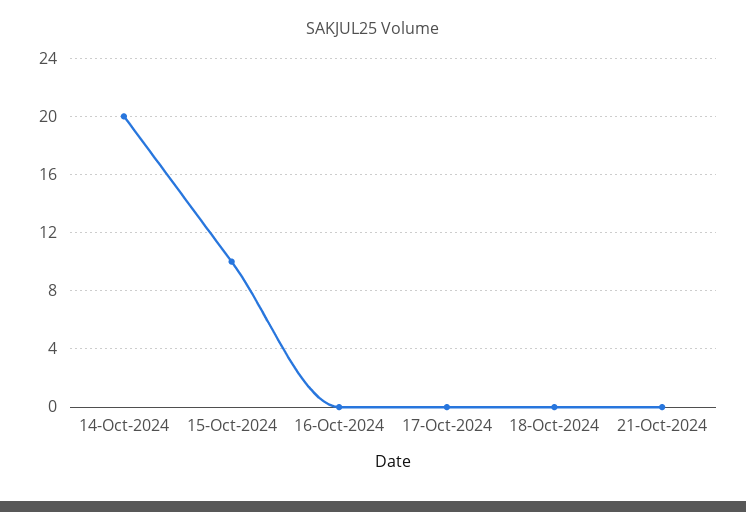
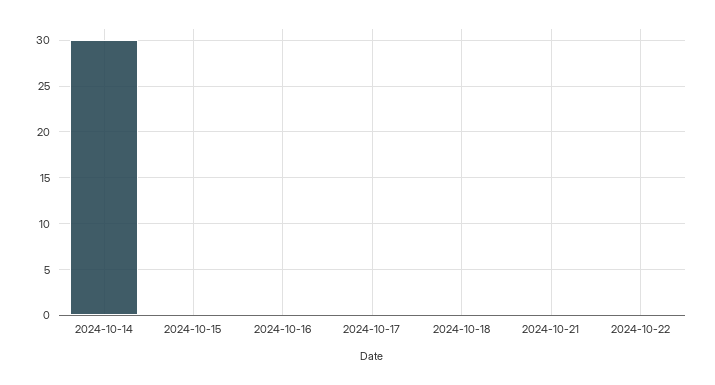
14-Oct-2024: 20 -> 30
15-Oct-2024: 10 -> 0
2024-10-22: none -> 0

